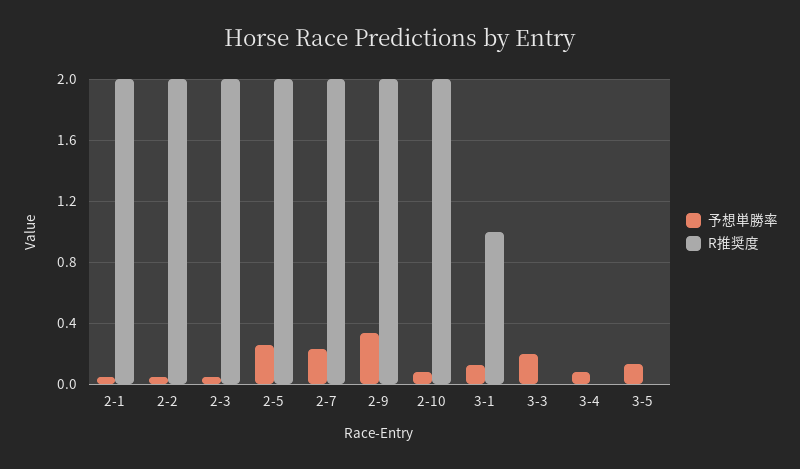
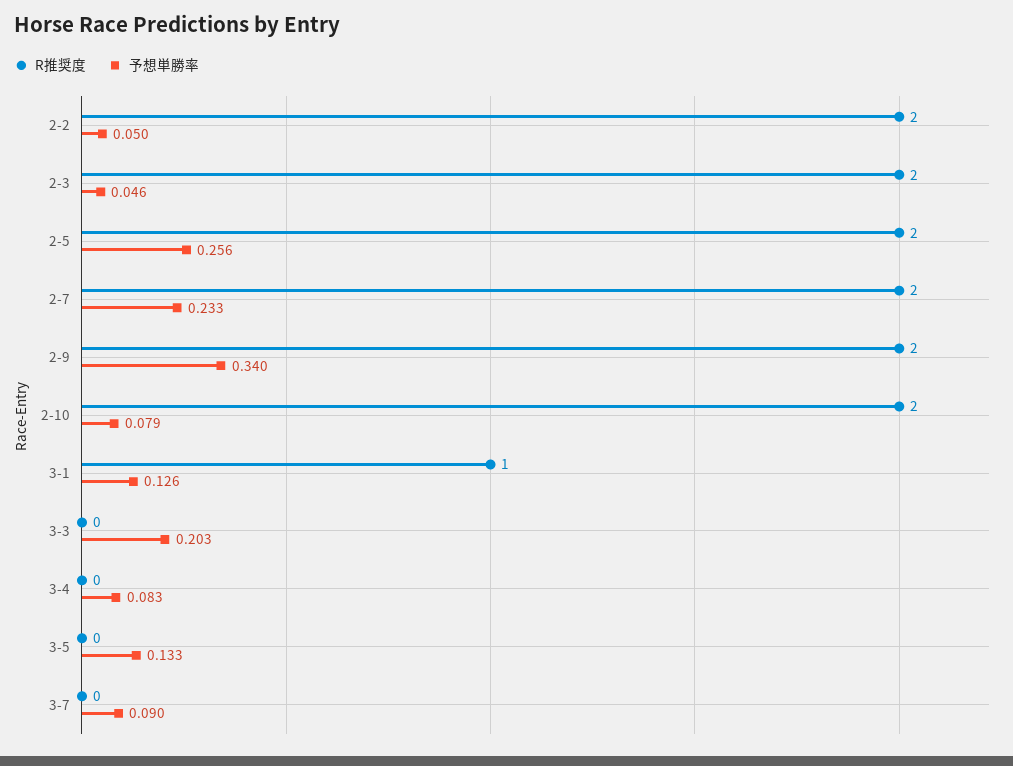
予想単勝率, 2-1: 0.05 -> none
R推奨度, 2-1: 2 -> none
R推奨度, 3-7: none -> 0
予想単勝率, 3-7: none -> 0.09

